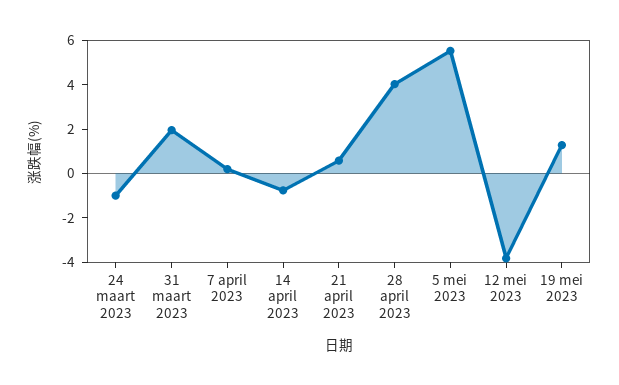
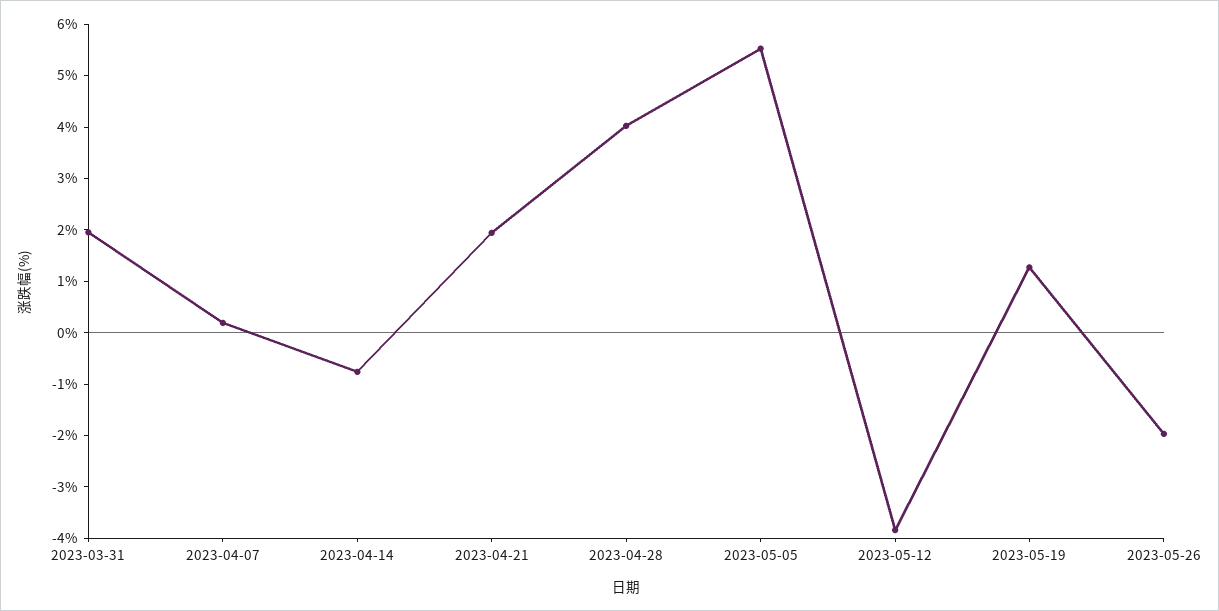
24 maart 2023: -1 -> none
21 april 2023: 0.5 -> 2
2023-05-26: none -> -2

